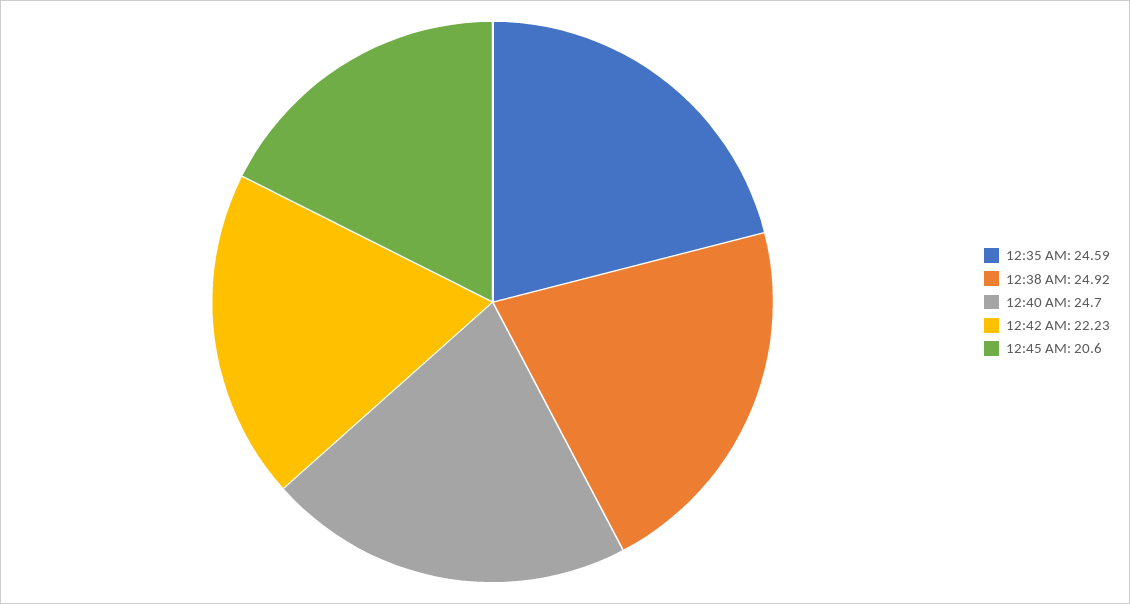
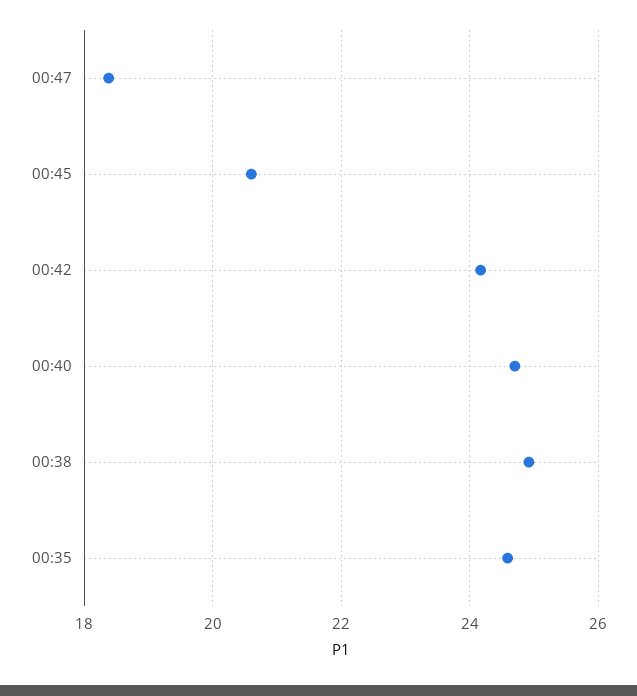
12:42 AM: 22.23 -> 24.2
00:47: none -> 18.4

